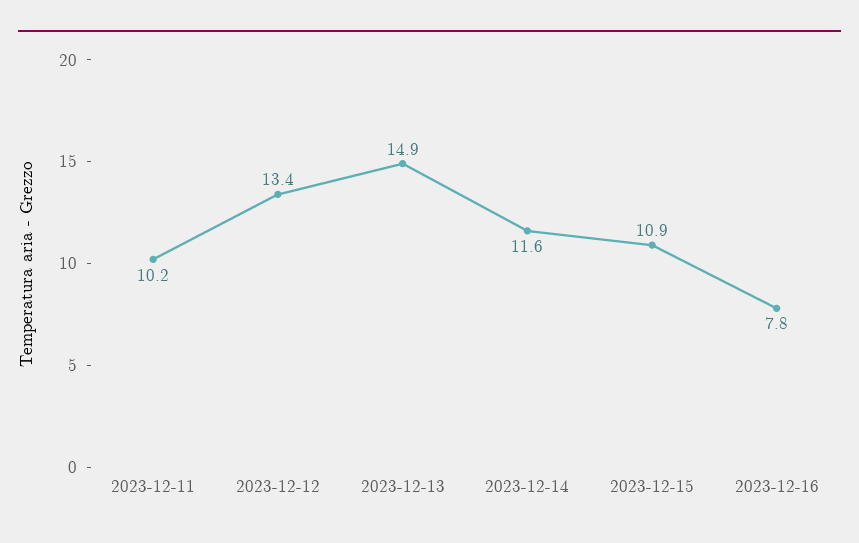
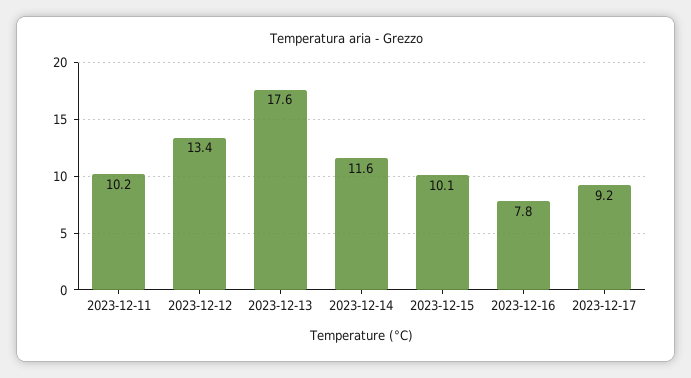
2023-12-13: 14.9 -> 17.6
2023-12-15: 10.9 -> 10.1
2023-12-17: none -> 9.2

